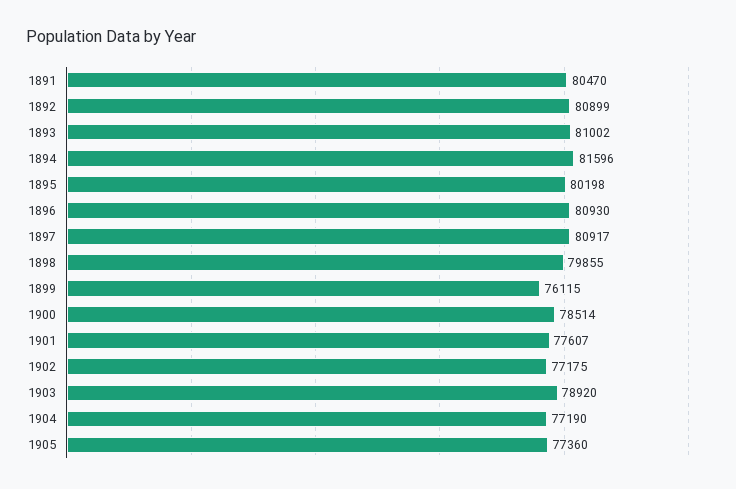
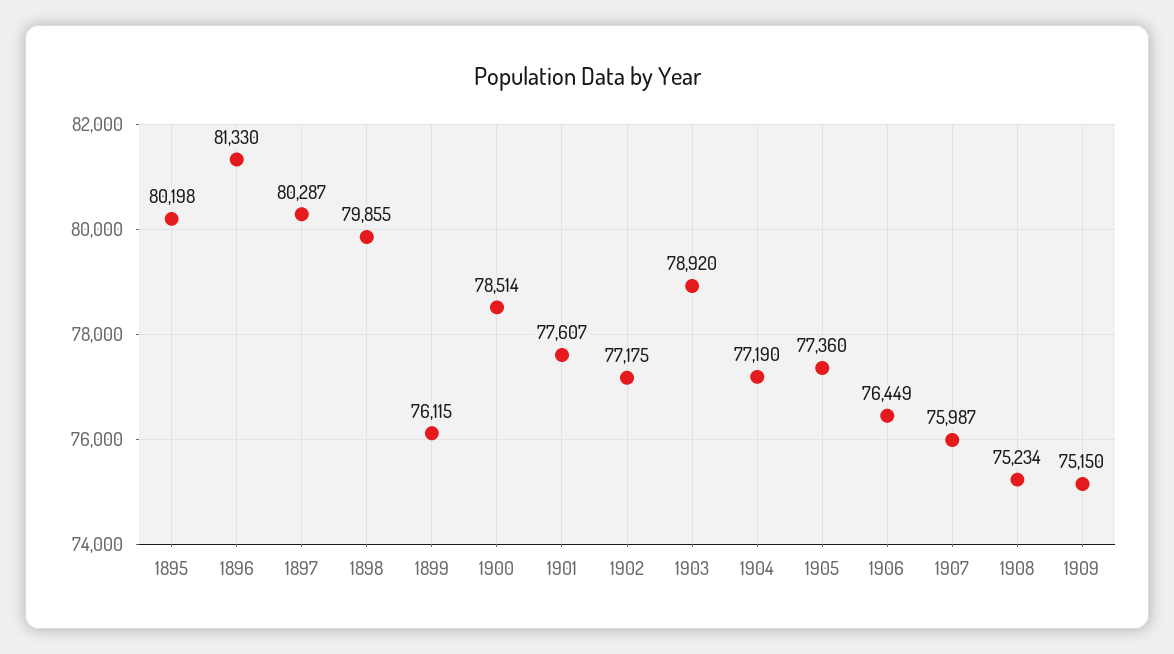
1891: 80470 -> none
1892: 80899 -> none
1893: 81002 -> none
1894: 81596 -> none
1896: 80930 -> 81330
1897: 80917 -> 80287
1906: none -> 76449
1907: none -> 75987
1908: none -> 75234
1909: none -> 75150

